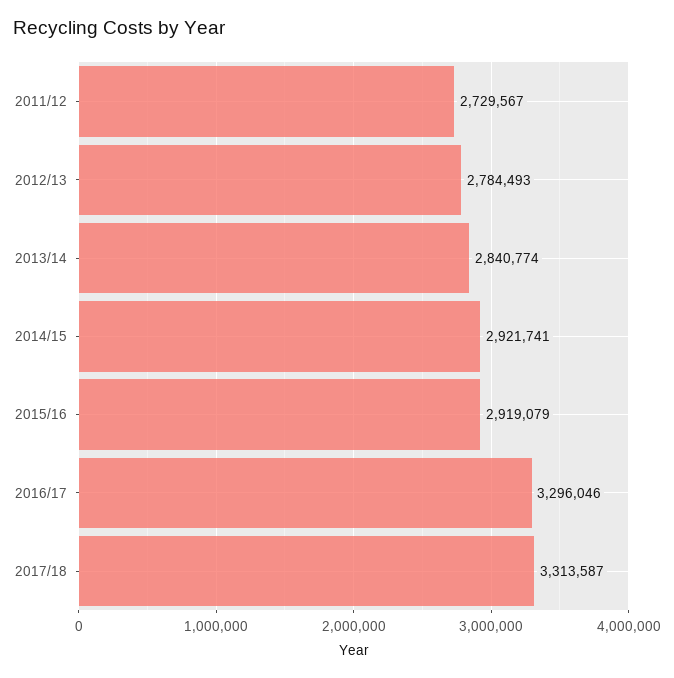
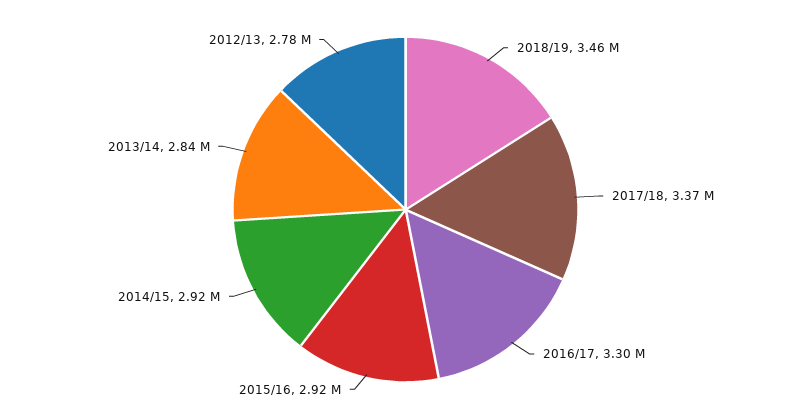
2011/12: 2729567 -> none
2017/18: 3313587 -> 3370000
2018/19: none -> 3460000

